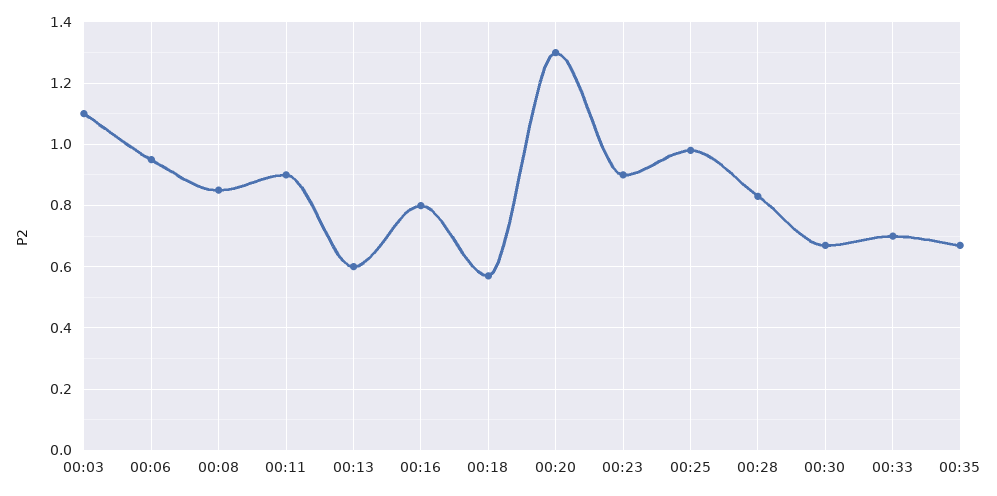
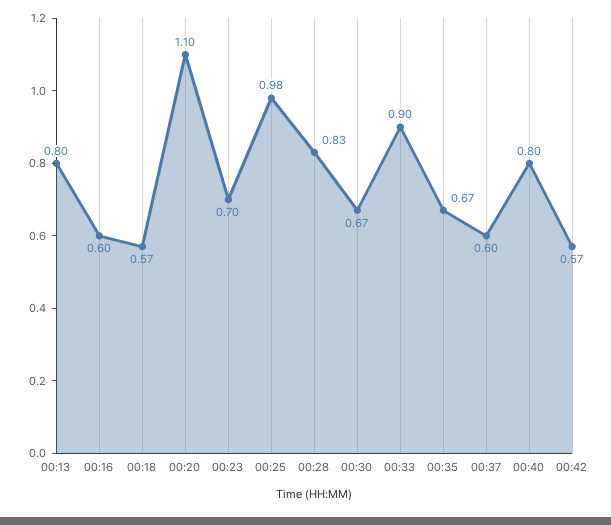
00:03: 1.1 -> none
00:06: 0.95 -> none
00:08: 0.85 -> none
00:11: 0.9 -> none
00:13: 0.6 -> 0.8
00:16: 0.8 -> 0.6
00:20: 1.3 -> 1.1
00:23: 0.9 -> 0.7
00:33: 0.7 -> 0.9
00:37: none -> 0.6
00:40: none -> 0.8
00:42: none -> 0.57

